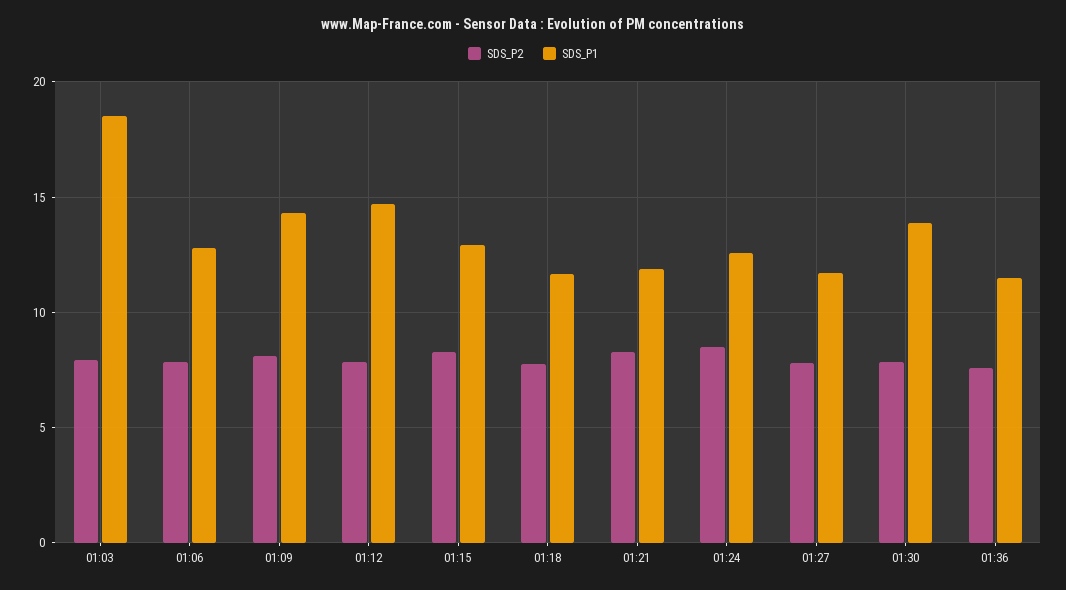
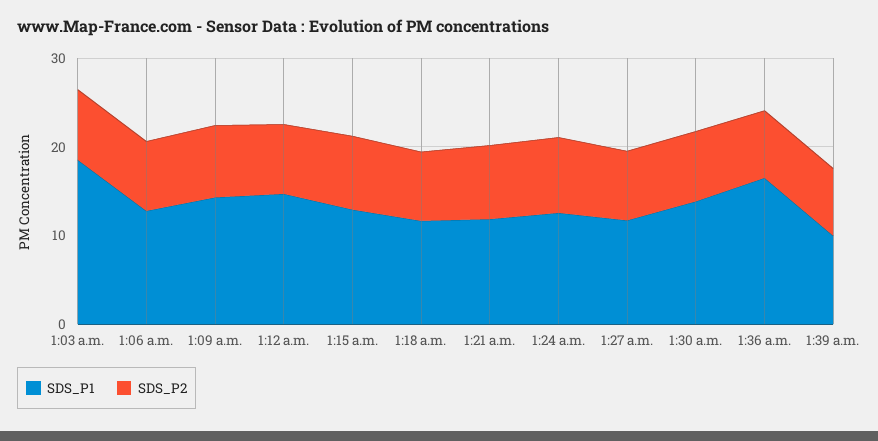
SDS_P1, 01:36: 11.5 -> 16
SDS_P1, 1:39 a.m.: none -> 10
SDS_P2, 1:39 a.m.: none -> 8

